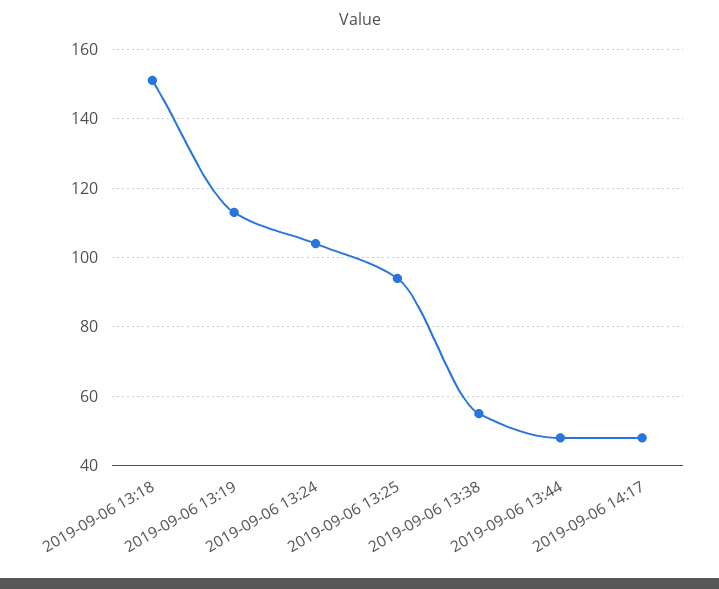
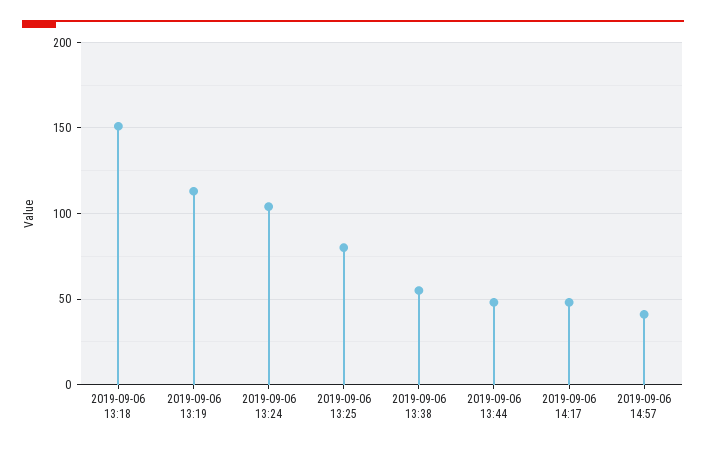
2019-09-06 13:25: 95 -> 80
2019-09-06 14:57: none -> 40

